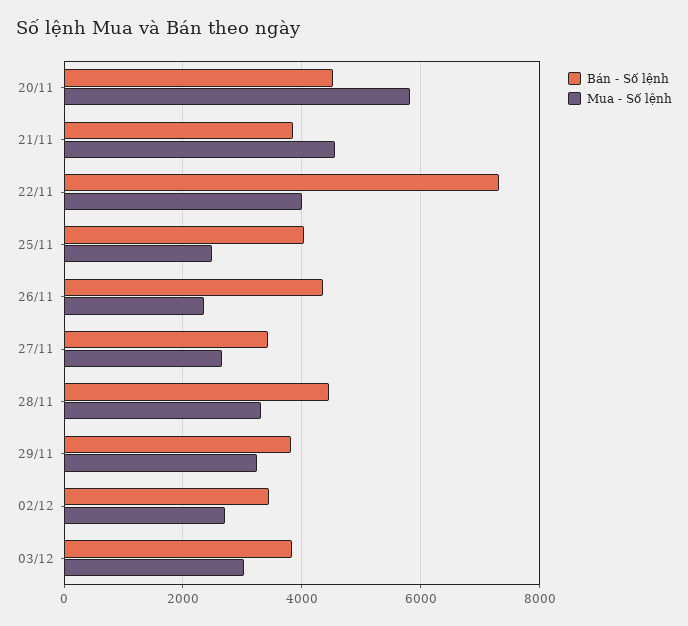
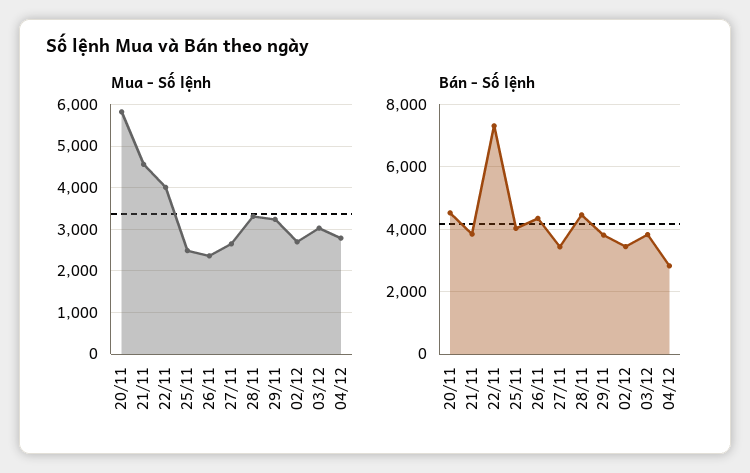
Mua - Số lệnh, 04/12: none -> 2800
Bán - Số lệnh, 04/12: none -> 2800

